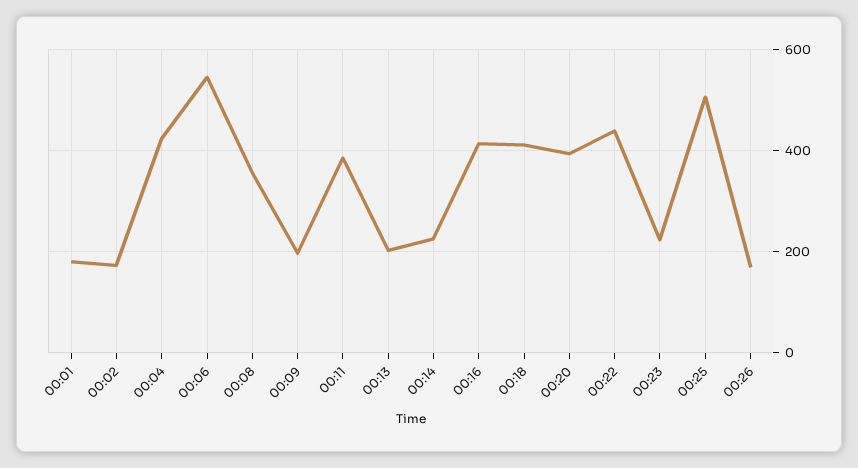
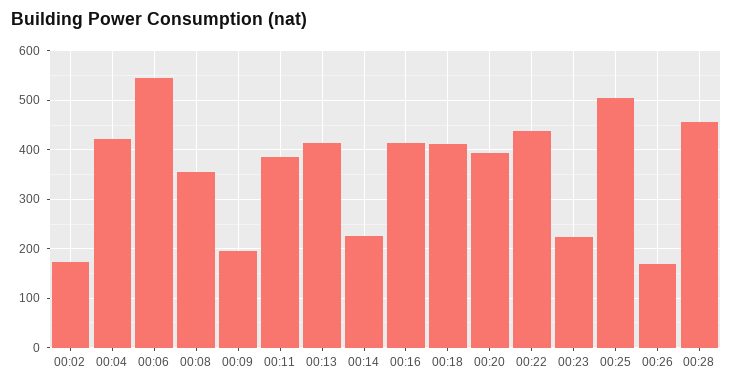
00:01: 180 -> none
00:13: 200 -> 420
00:28: none -> 460

